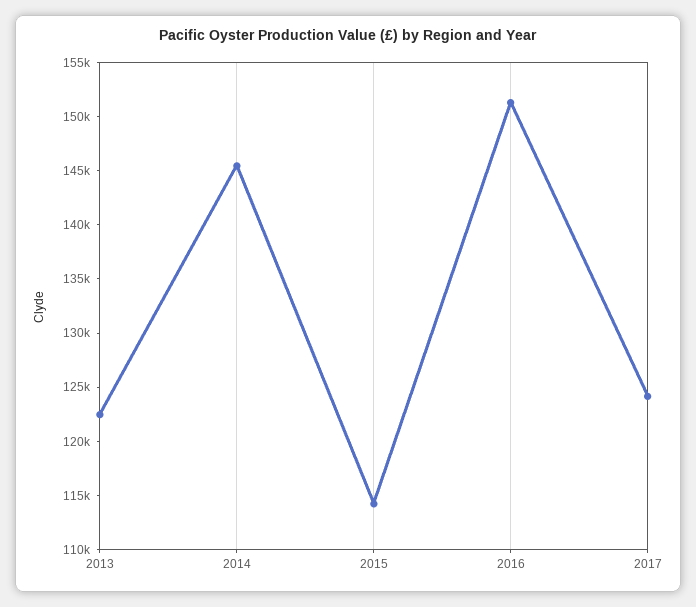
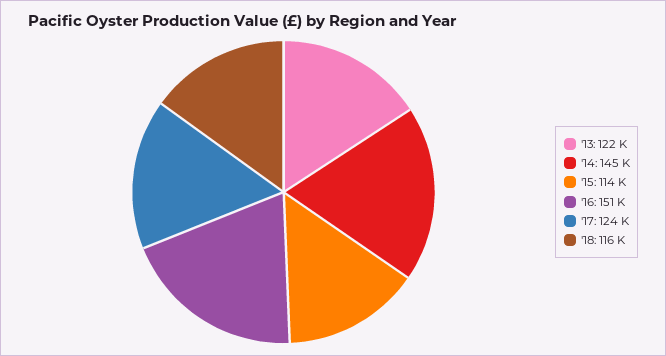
'18: none -> 116000

